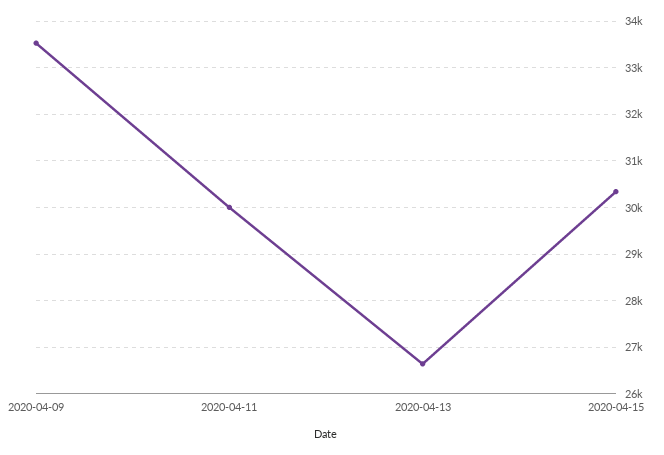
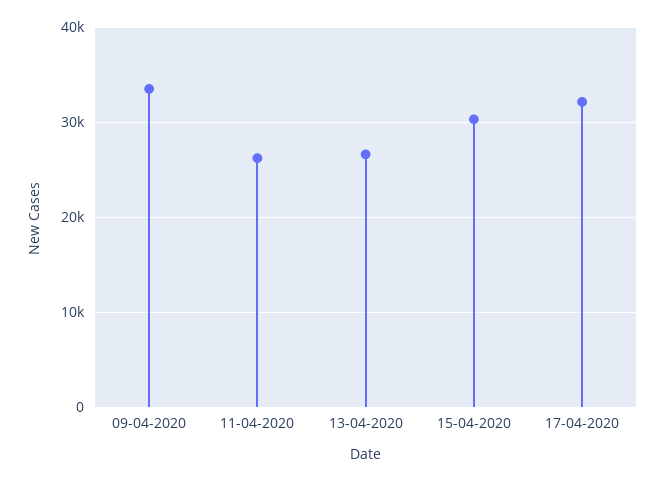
2020-04-11: 30000 -> 26000
17-04-2020: none -> 32000

